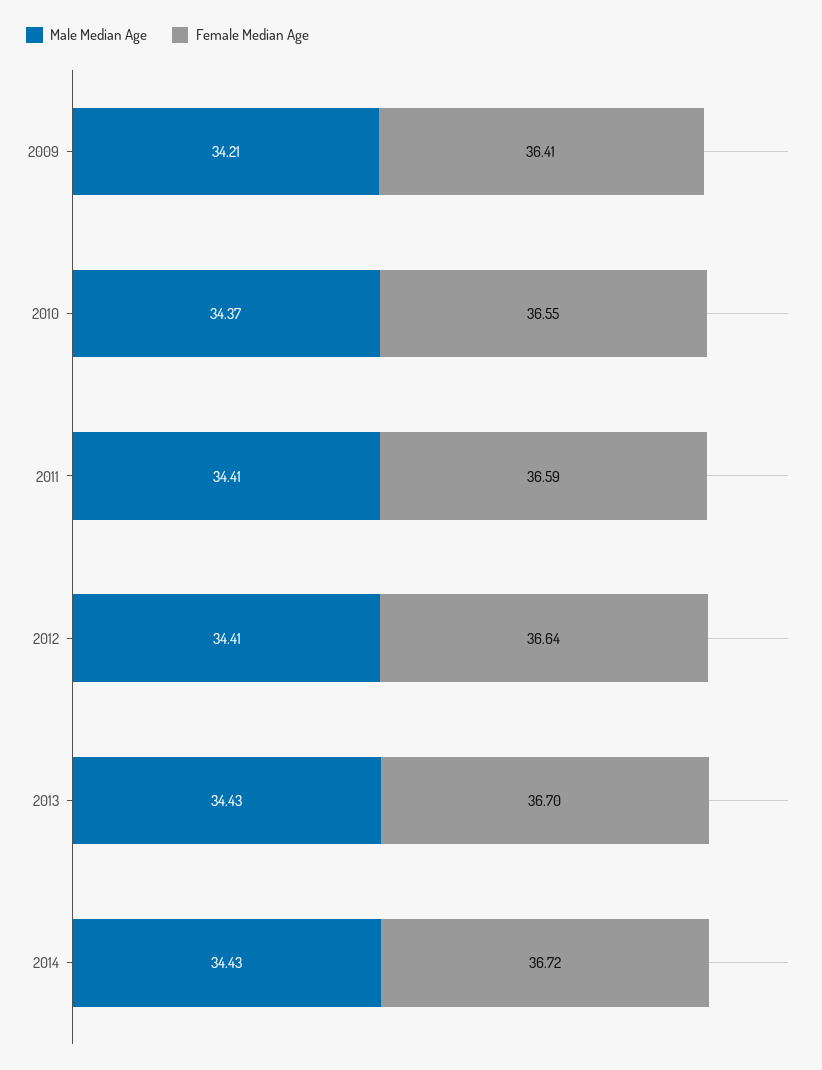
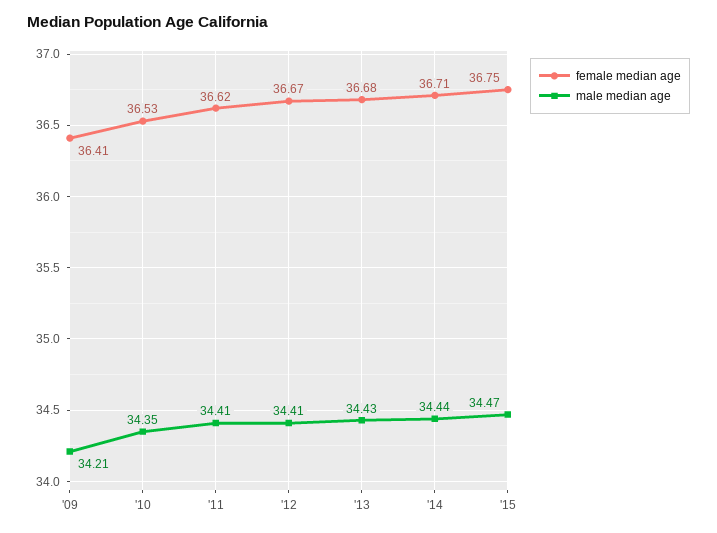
Male Median Age, 2010: 34.37 -> 34.35
Female Median Age, 2010: 36.55 -> 36.53
Female Median Age, 2011: 36.59 -> 36.62
Female Median Age, 2012: 36.64 -> 36.67
Female Median Age, 2013: 36.7 -> 36.68
Male Median Age, 2014: 34.43 -> 34.44
Female Median Age, 2014: 36.72 -> 36.71
Female Median Age, '15: none -> 36.75
Male Median Age, '15: none -> 34.47

